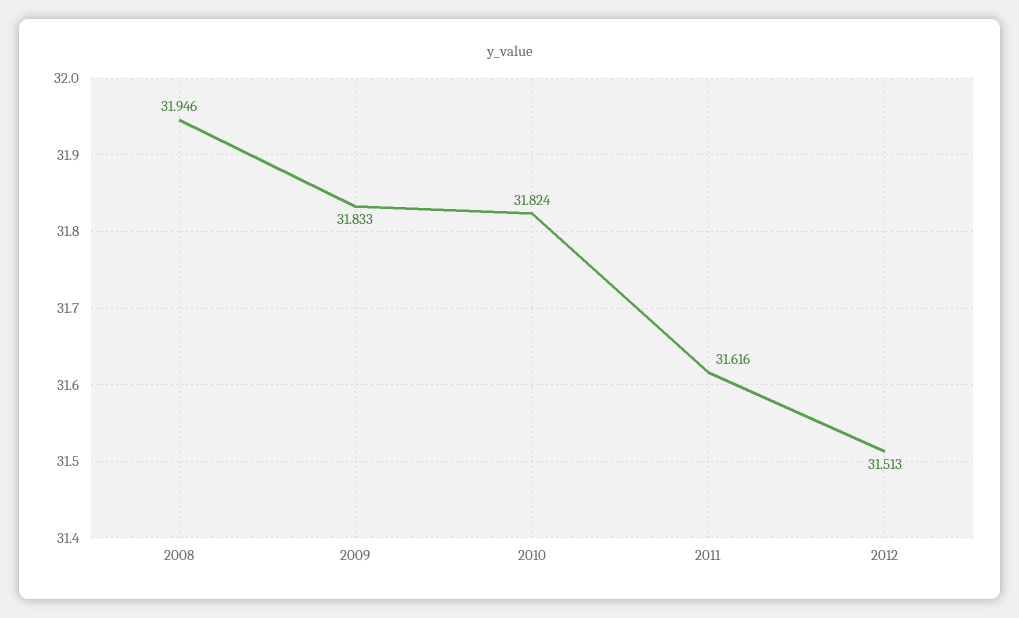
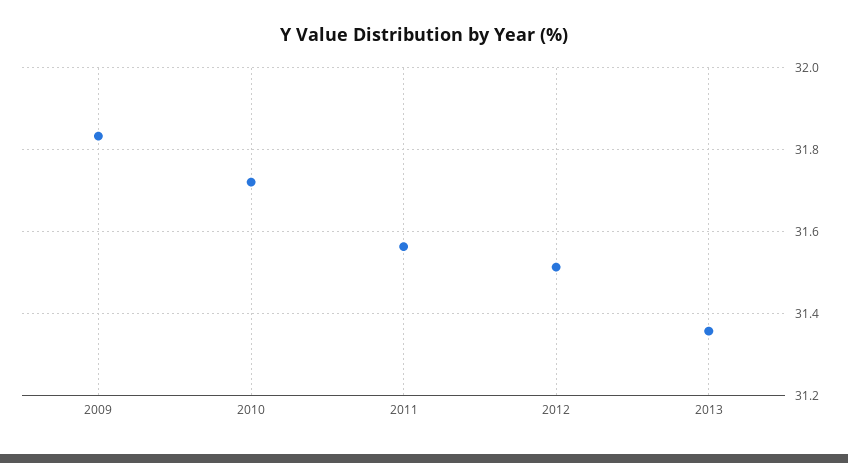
2008: 31.946 -> none
2010: 31.824 -> 31.72
2011: 31.616 -> 31.56
2013: none -> 31.36

